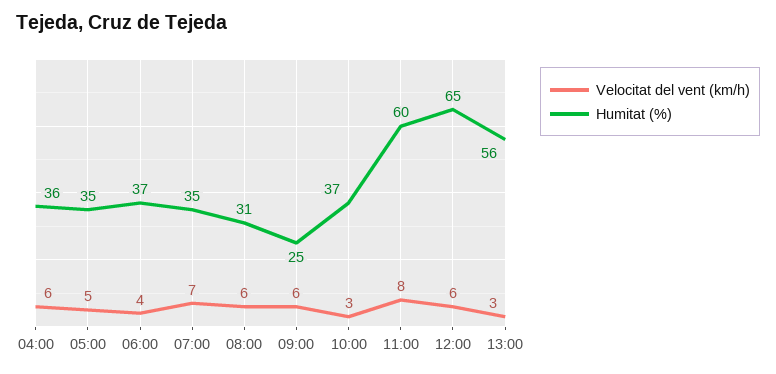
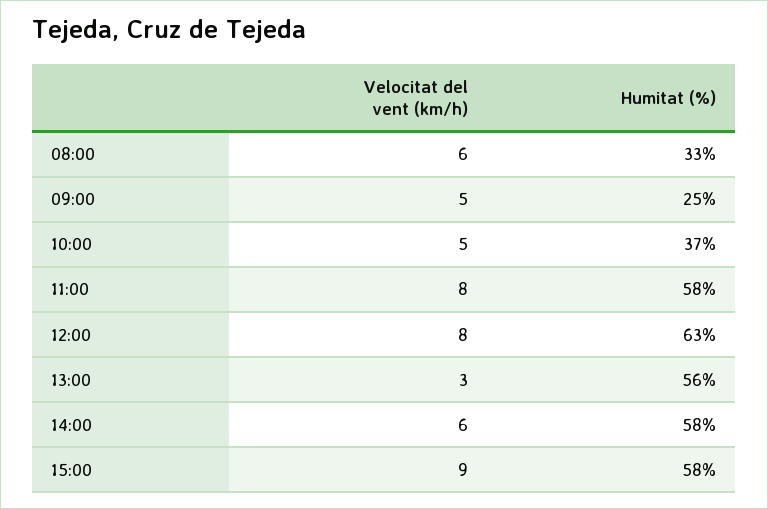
Velocitat del vent (km/h), 04:00: 6 -> none
Humitat (%), 04:00: 36 -> none
Velocitat del vent (km/h), 05:00: 5 -> none
Humitat (%), 05:00: 35 -> none
Velocitat del vent (km/h), 06:00: 4 -> none
Humitat (%), 06:00: 37 -> none
Velocitat del vent (km/h), 07:00: 7 -> none
Humitat (%), 07:00: 35 -> none
Humitat (%), 08:00: 31 -> 33
Velocitat del vent (km/h), 09:00: 6 -> 5
Velocitat del vent (km/h), 10:00: 3 -> 5
Humitat (%), 11:00: 60 -> 58
Velocitat del vent (km/h), 12:00: 6 -> 8
Humitat (%), 12:00: 65 -> 63
Velocitat del vent (km/h), 14:00: none -> 6
Humitat (%), 14:00: none -> 58
Velocitat del vent (km/h), 15:00: none -> 9
Humitat (%), 15:00: none -> 58

